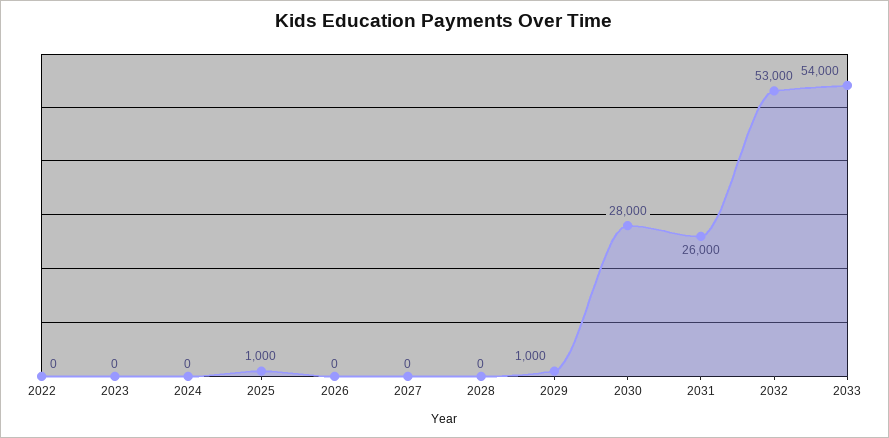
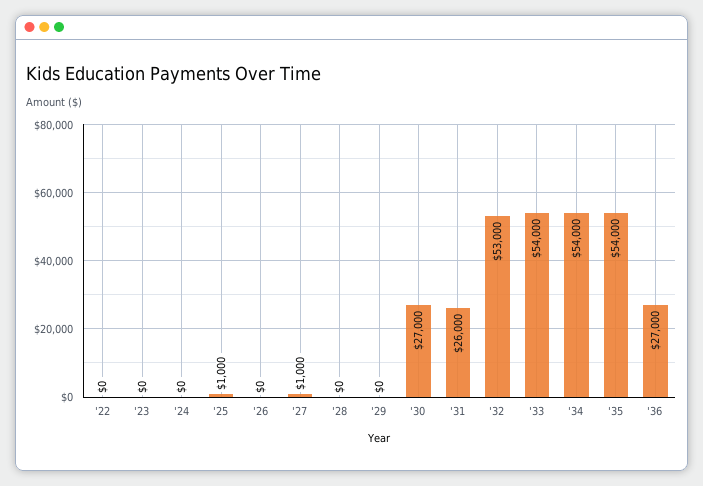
2027: 0 -> 1000
2029: 1000 -> 0
2030: 28000 -> 27000
'34: none -> 54000
'35: none -> 54000
'36: none -> 27000

